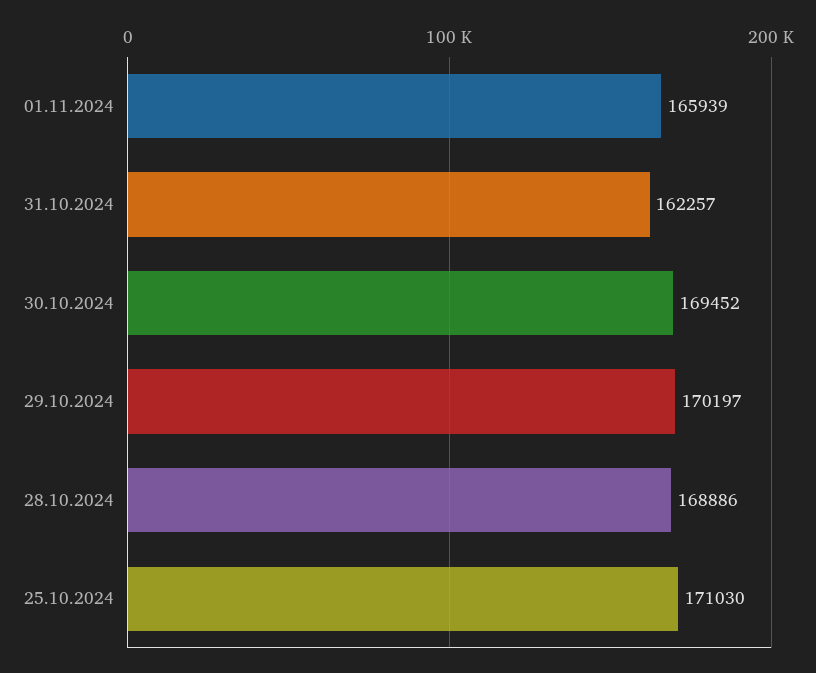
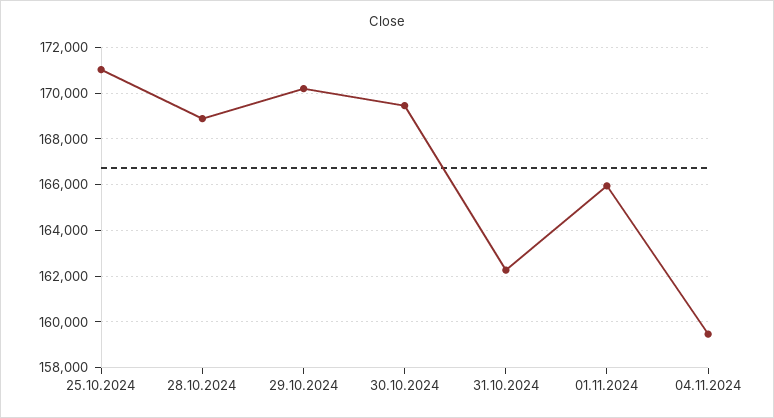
04.11.2024: none -> 159500

